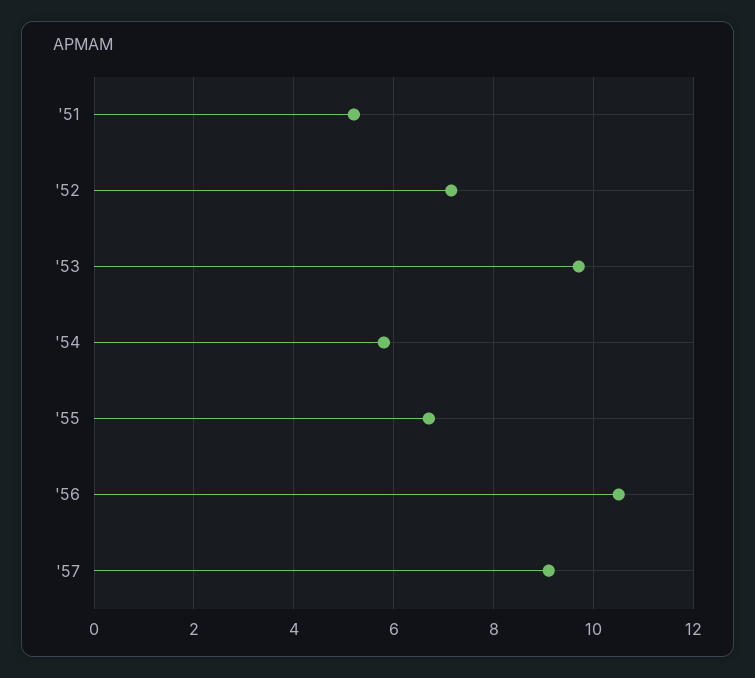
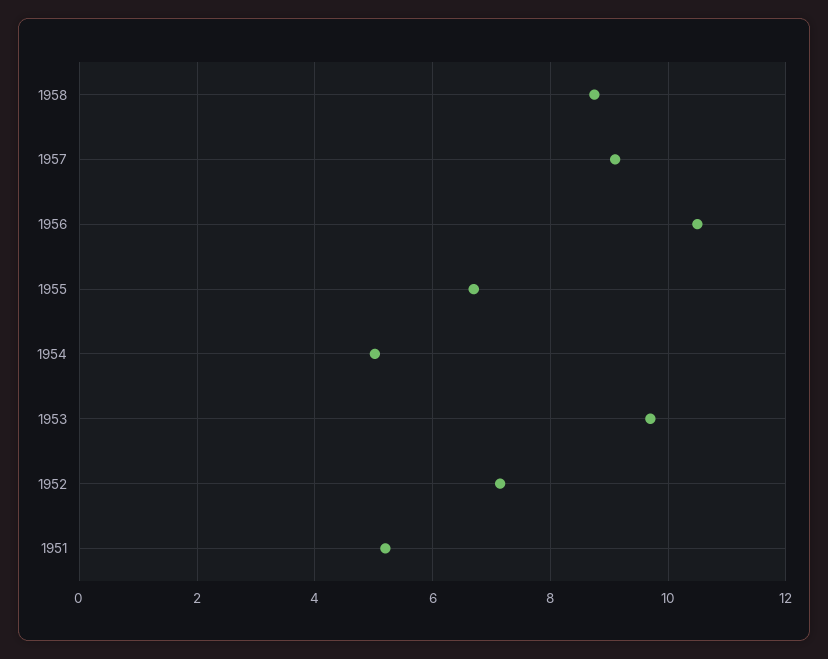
'54: 5.8 -> 5
1958: none -> 8.8

